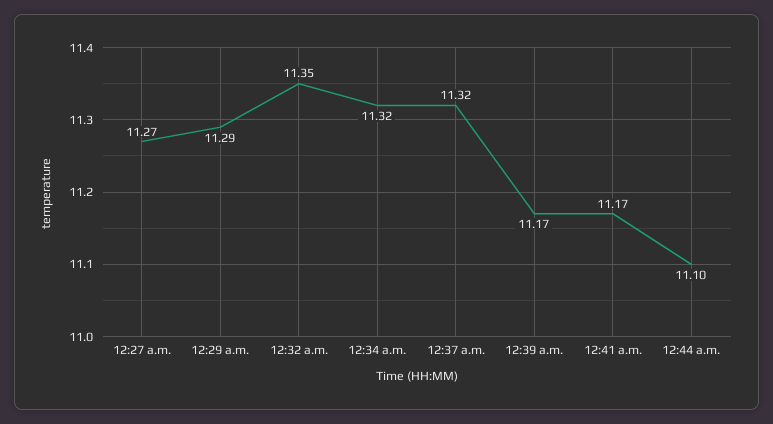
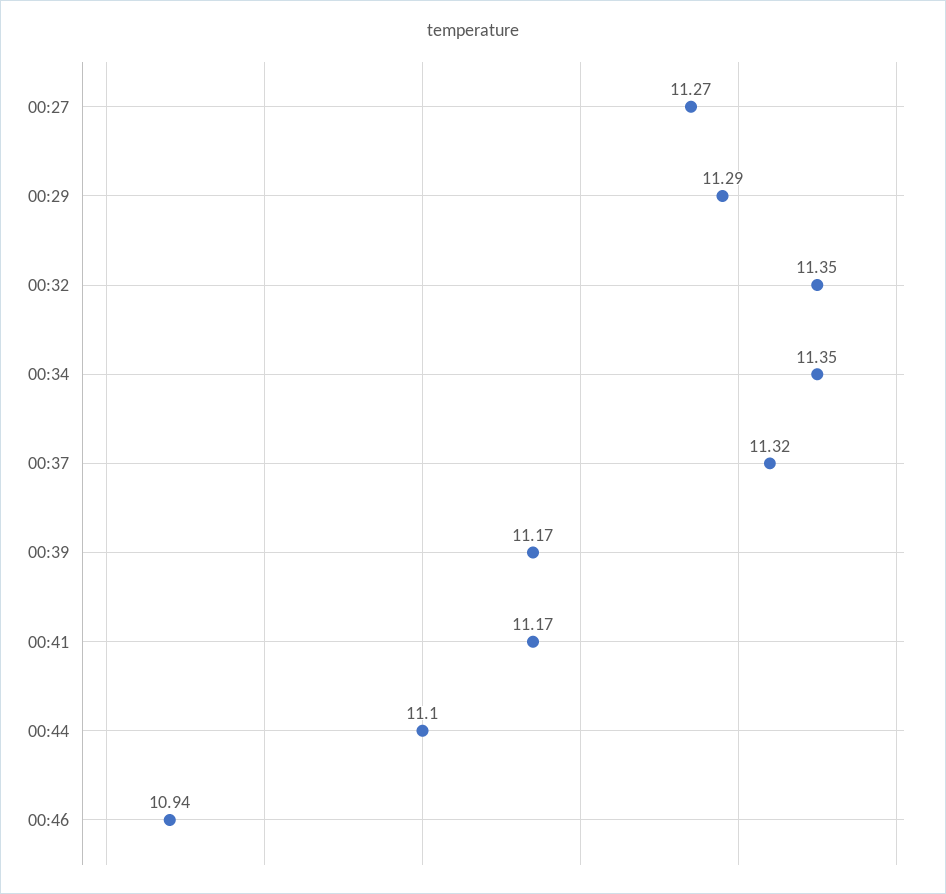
12:34 a.m.: 11.32 -> 11.35
00:46: none -> 10.94

